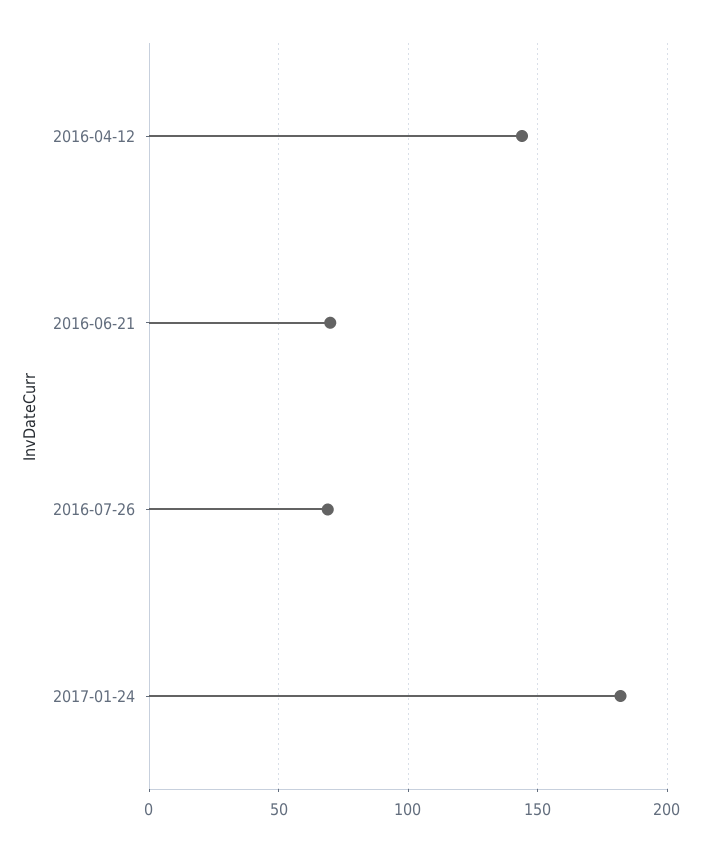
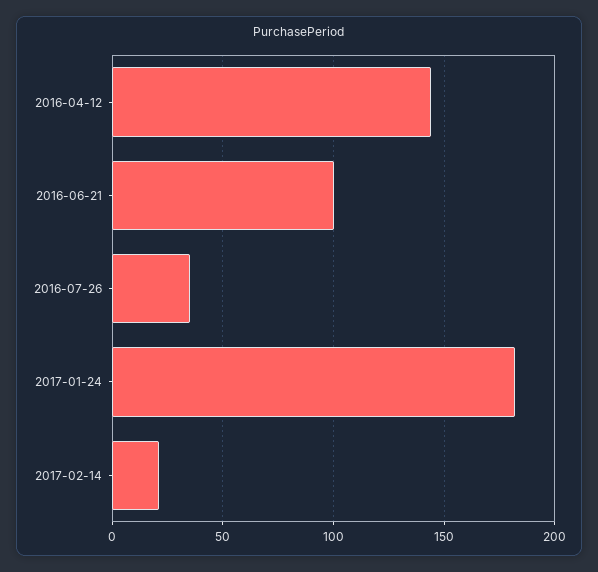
2016-06-21: 70 -> 100
2016-07-26: 70 -> 35
2017-02-14: none -> 20

